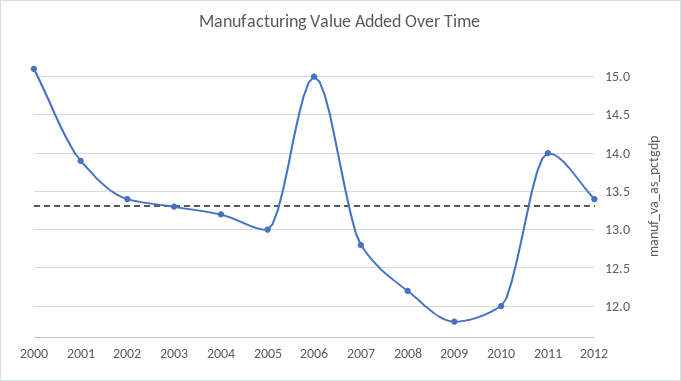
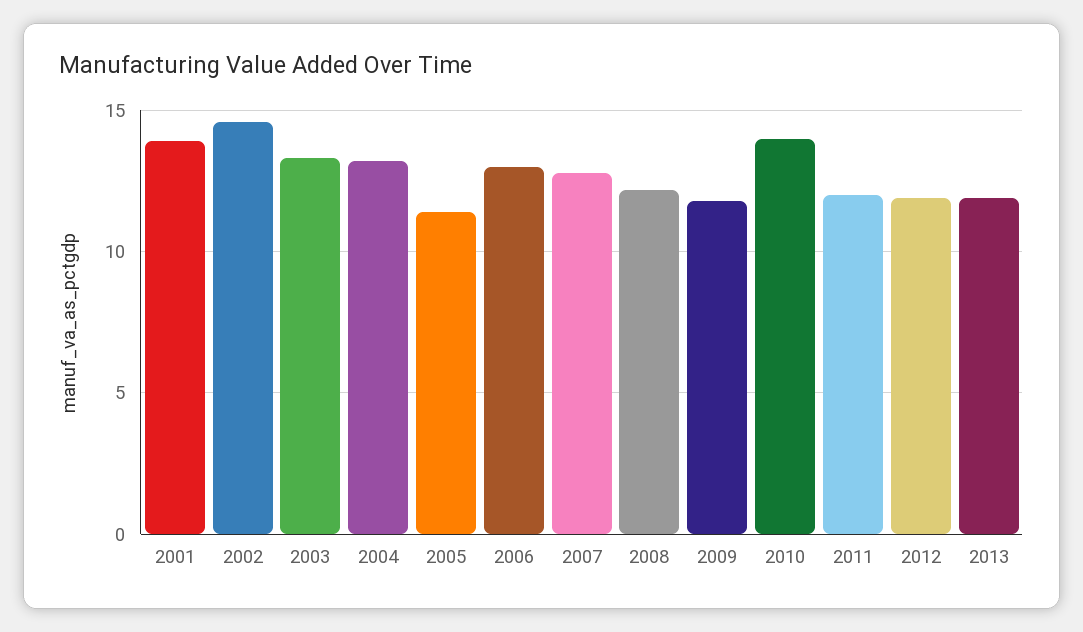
2000: 15.1 -> none
2002: 13.4 -> 14.5
2005: 13 -> 11.5
2006: 15 -> 13
2010: 12 -> 14
2011: 14 -> 12
2012: 13.4 -> 12
2013: none -> 12

